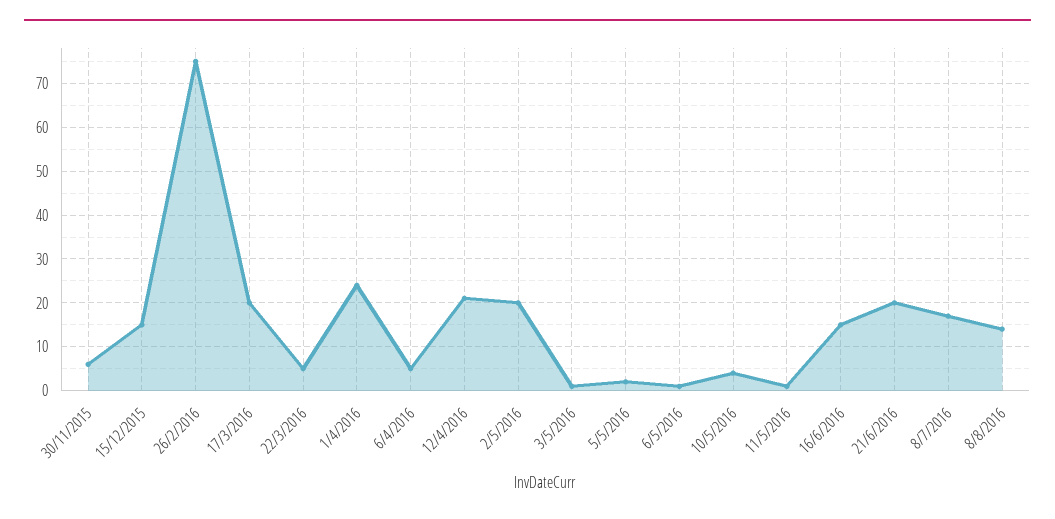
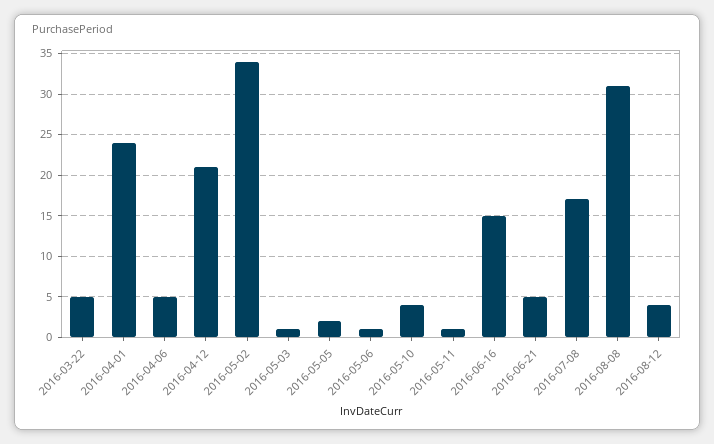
30/11/2015: 5 -> none
15/12/2015: 15 -> none
26/2/2016: 75 -> none
17/3/2016: 20 -> none
2/5/2016: 20 -> 34
21/6/2016: 20 -> 5
8/8/2016: 15 -> 31
2016-08-12: none -> 4

